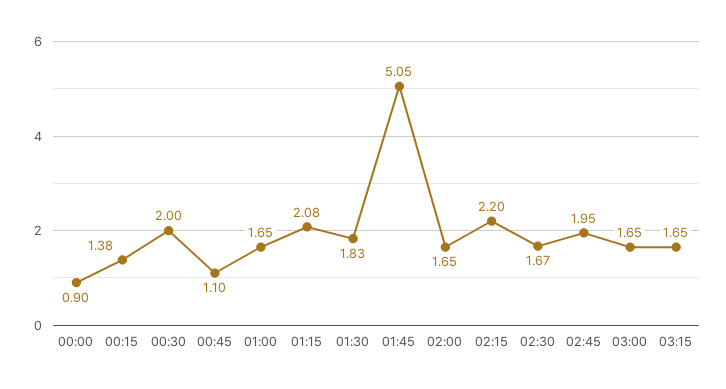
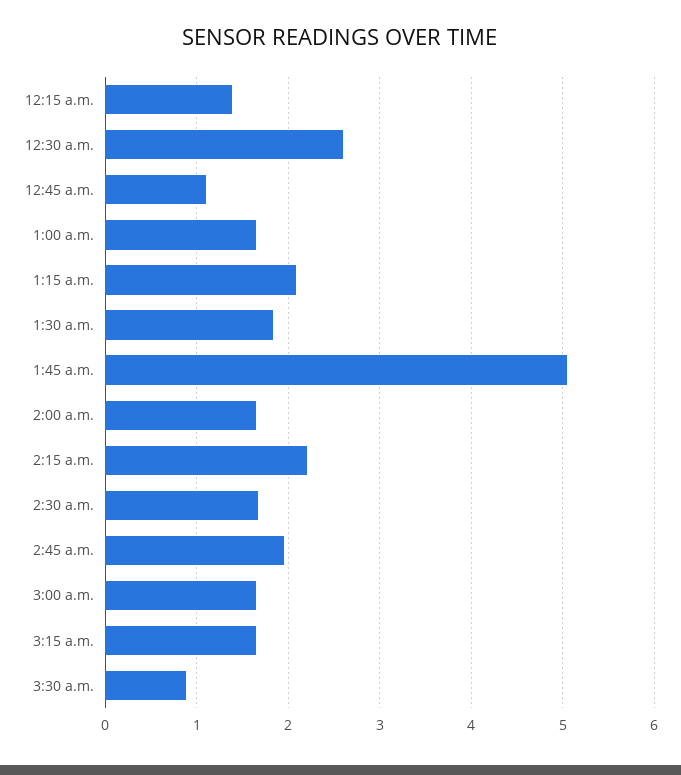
00:00: 0.9 -> none
00:30: 2 -> 2.6
3:30 a.m.: none -> 0.9

